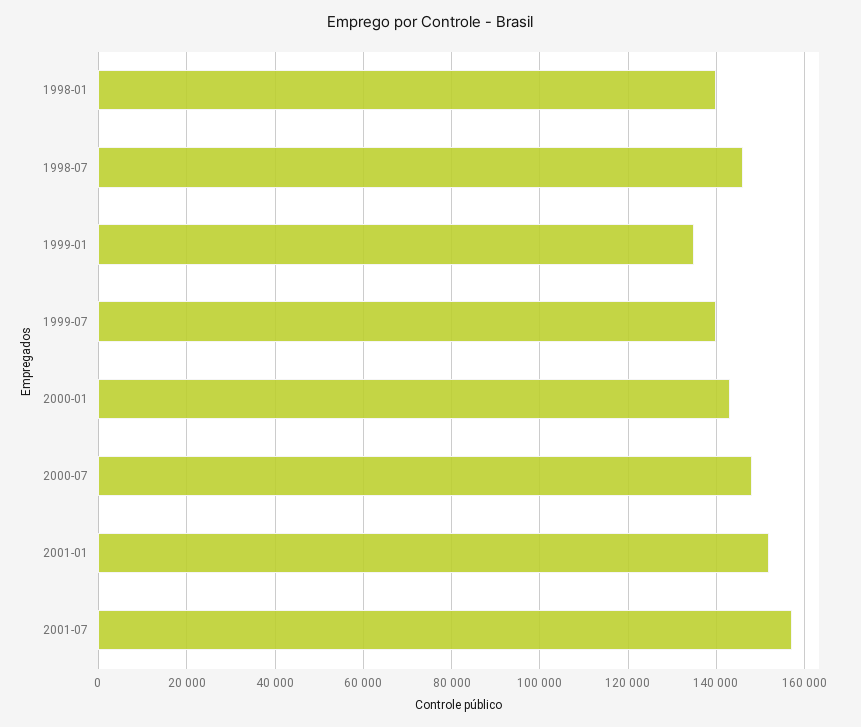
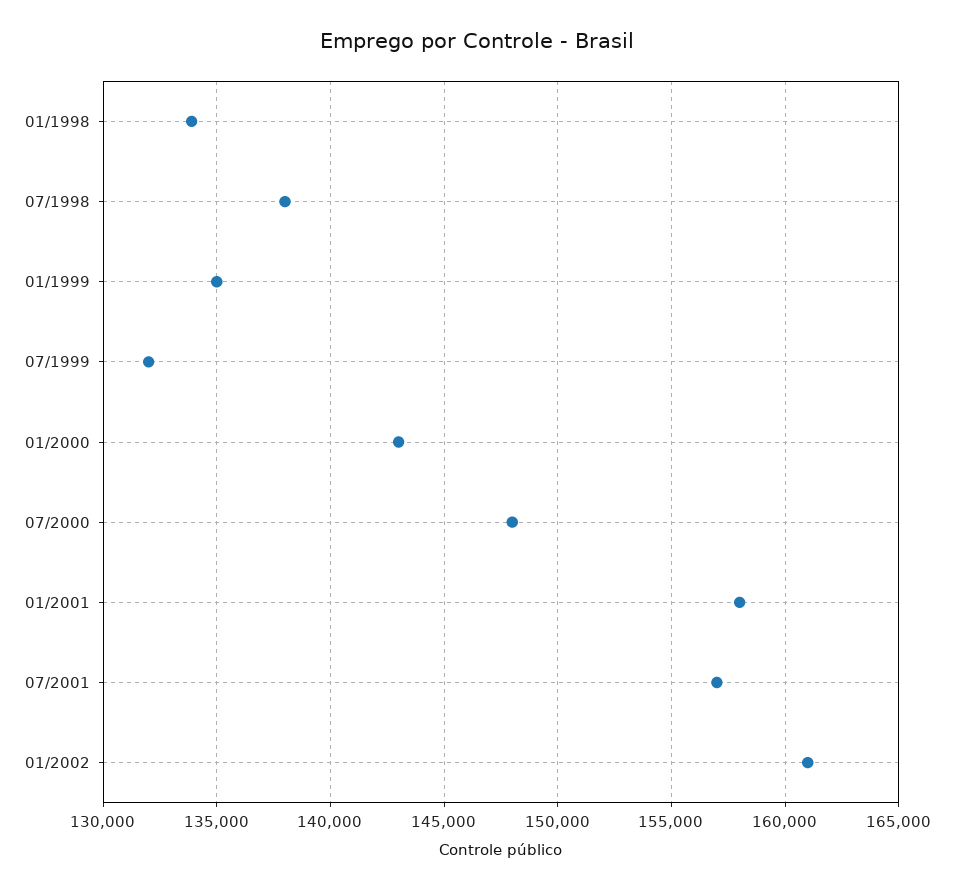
1998-01: 140000 -> 134000
1998-07: 146000 -> 138000
1999-07: 140000 -> 132000
2001-01: 152000 -> 158000
01/2002: none -> 161000

